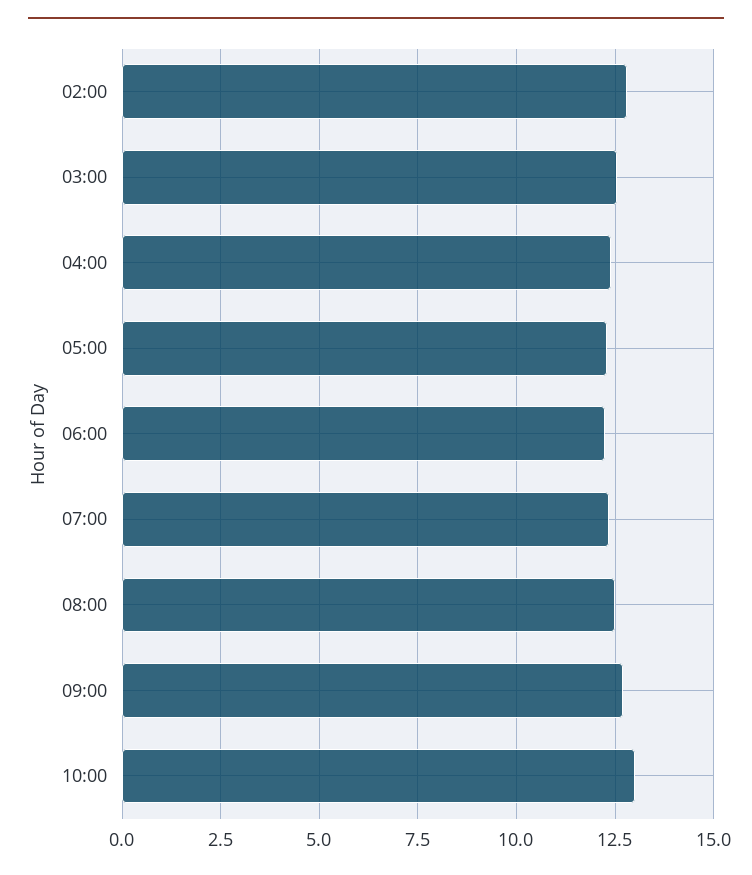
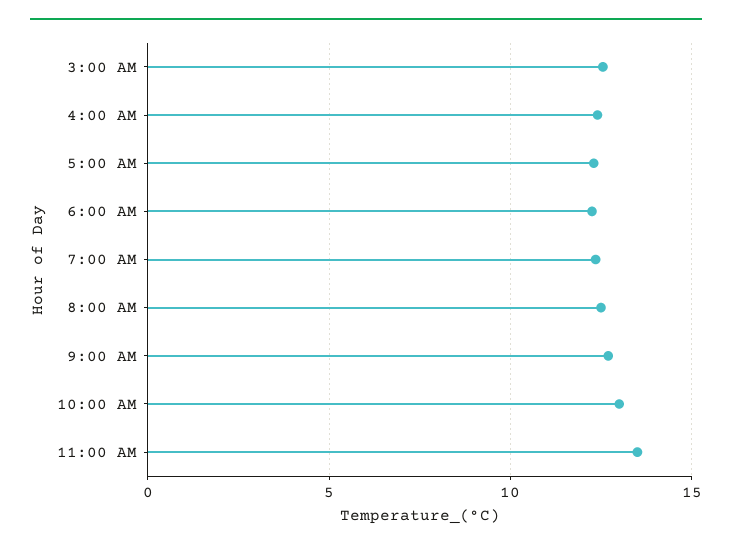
02:00: 12.75 -> none
11:00 AM: none -> 13.5

